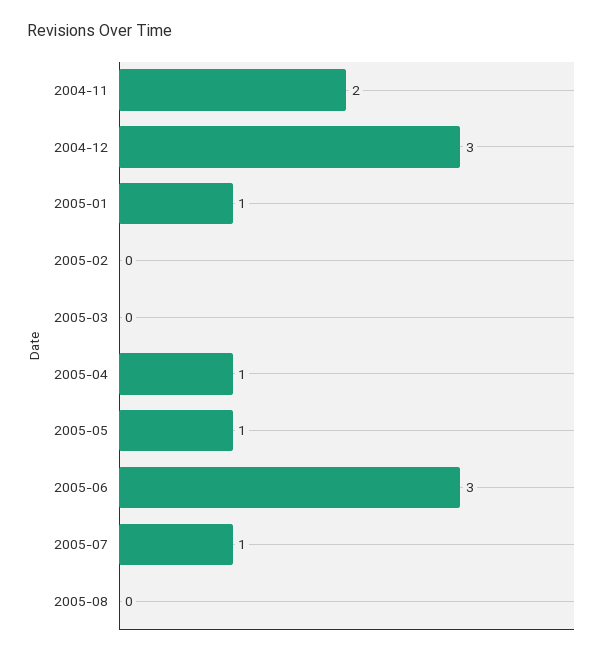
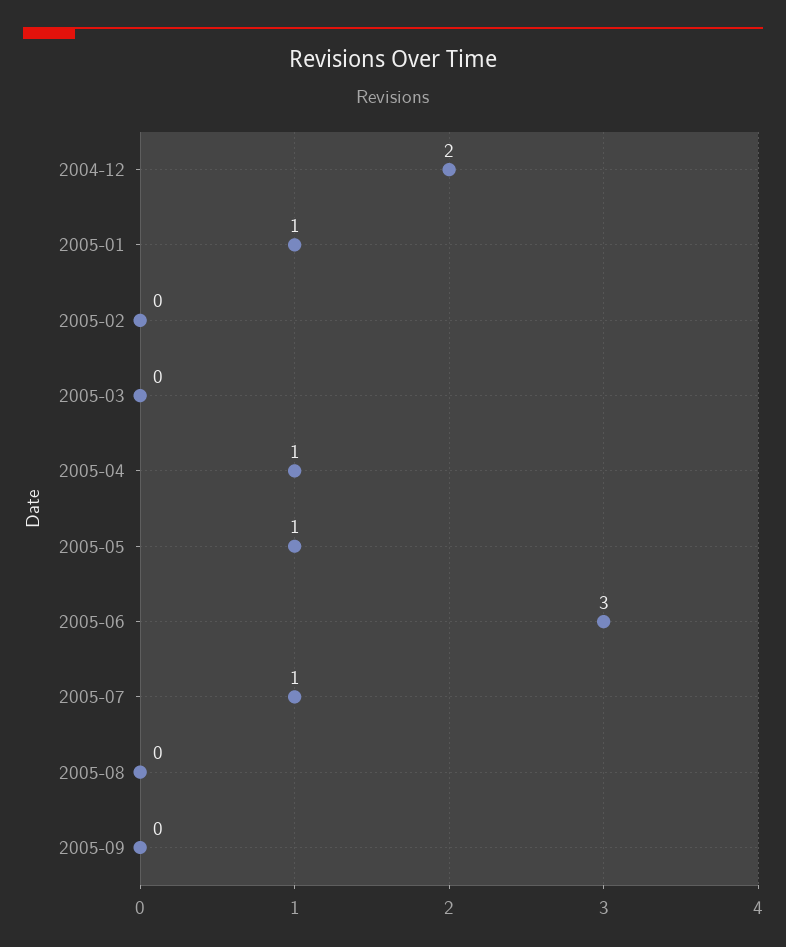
2004-11: 2 -> none
2004-12: 3 -> 2
2005-09: none -> 0

